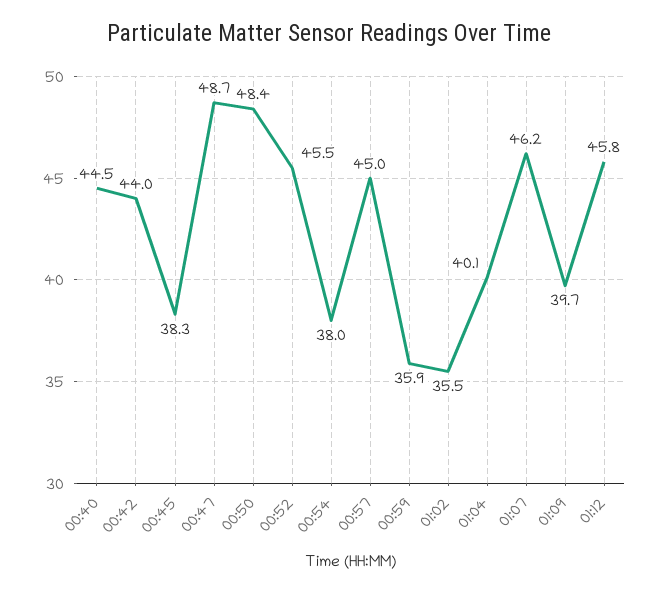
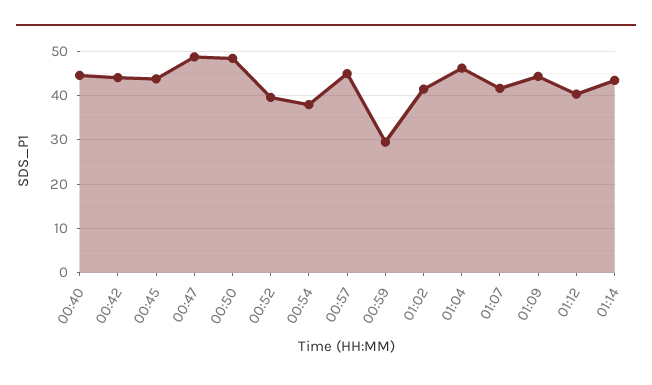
00:45: 38.3 -> 44
00:52: 45.5 -> 40
00:59: 35.9 -> 30
01:02: 35.5 -> 42
01:04: 40.1 -> 46
01:07: 46.2 -> 42
01:09: 39.7 -> 44
01:12: 45.8 -> 40
01:14: none -> 44

